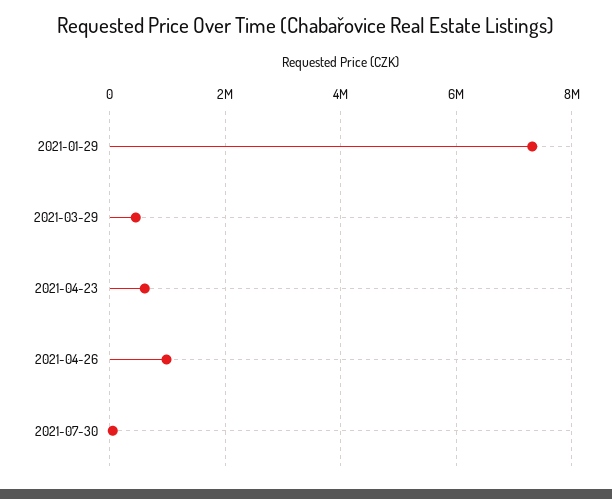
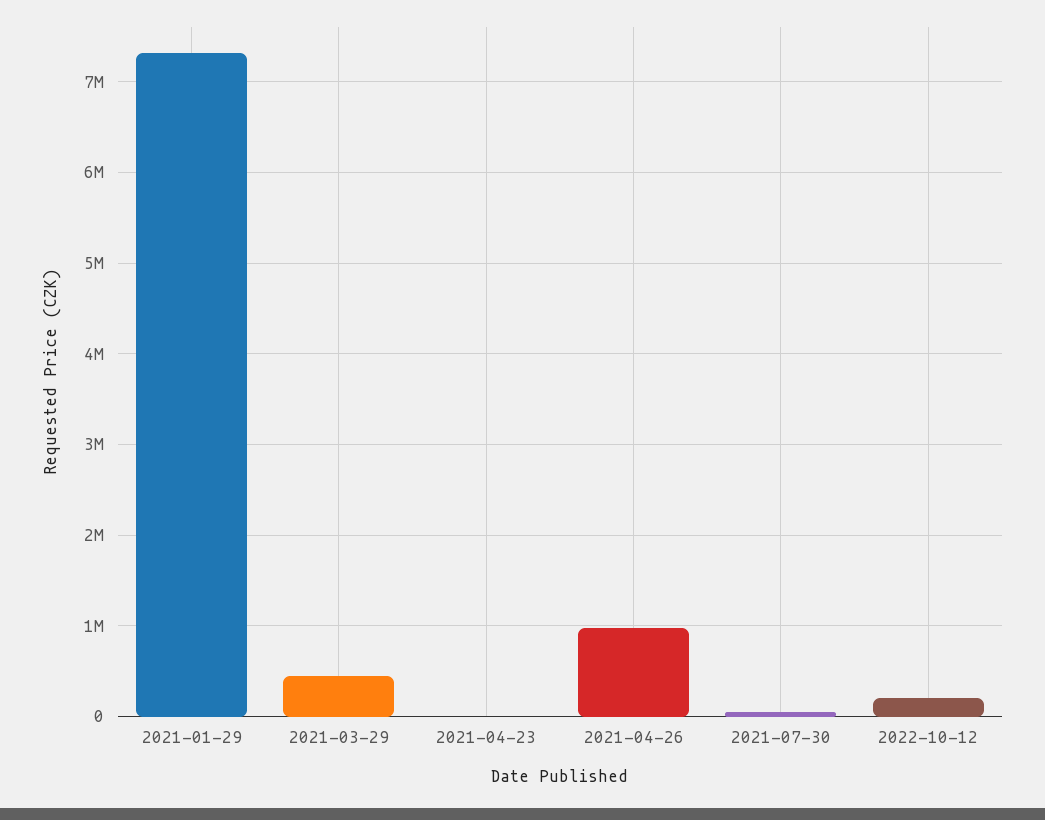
2021-04-23: 600000 -> 0
2022-10-12: none -> 200000

